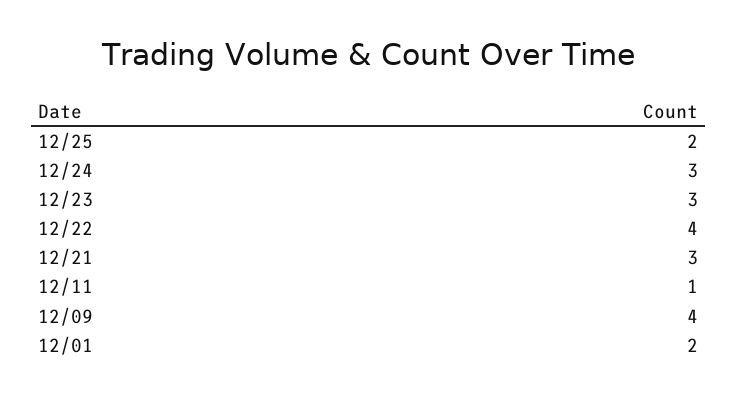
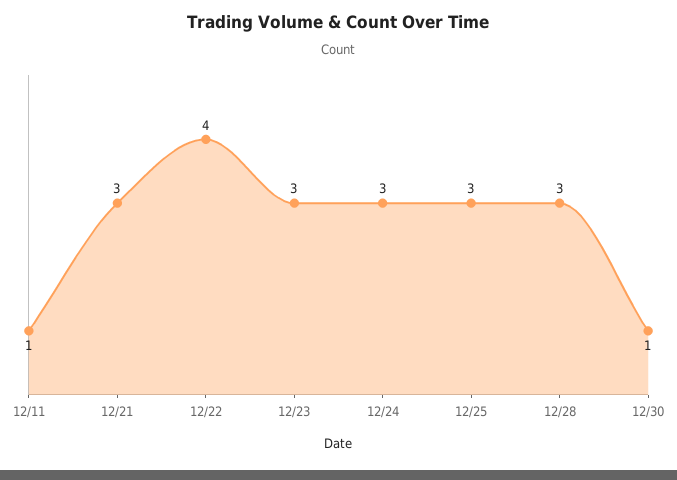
12/25: 2 -> 3
12/09: 4 -> none
12/01: 2 -> none
12/28: none -> 3
12/30: none -> 1

